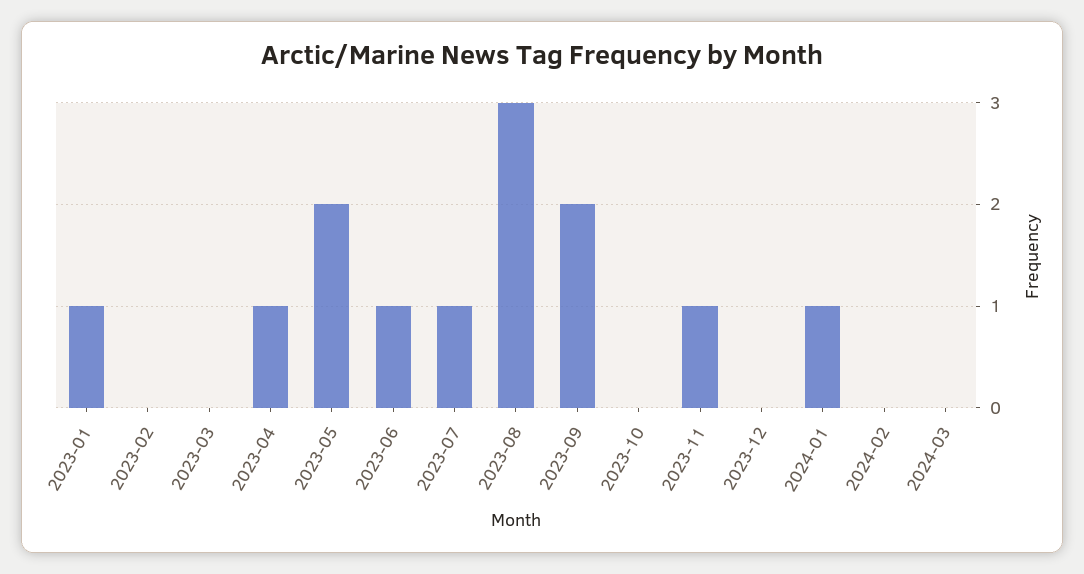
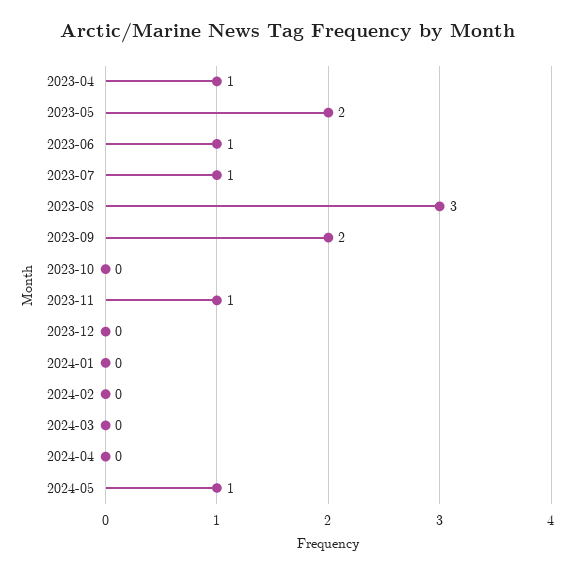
2023-01: 1 -> none
2023-02: 0 -> none
2023-03: 0 -> none
2024-01: 1 -> 0
2024-04: none -> 0
2024-05: none -> 1

